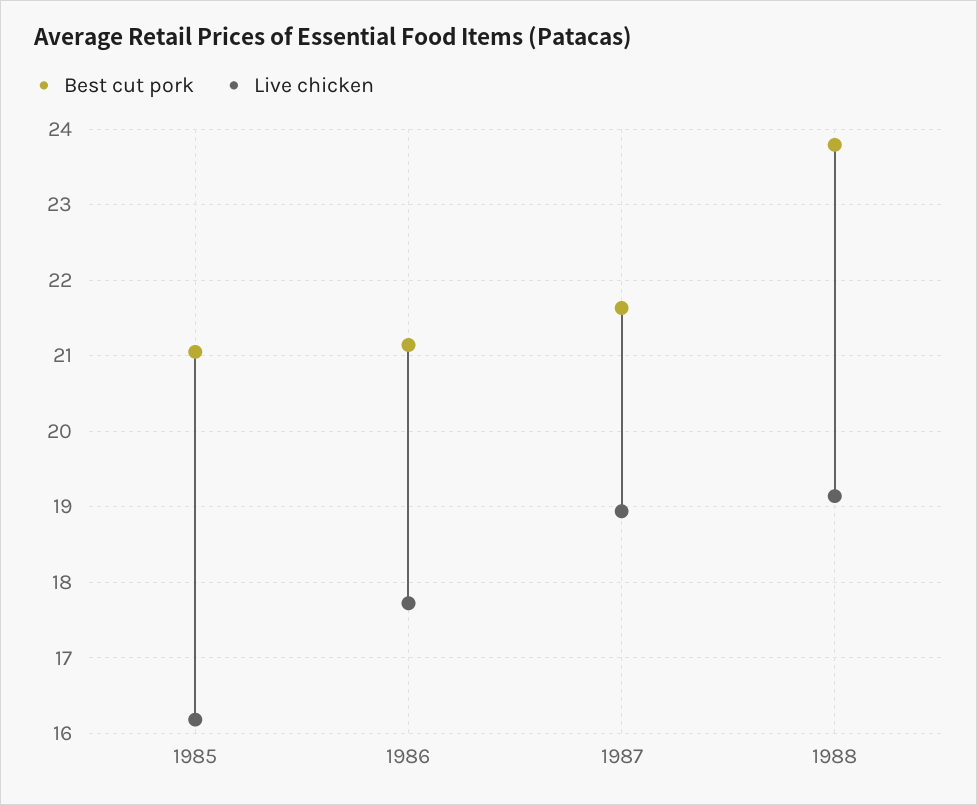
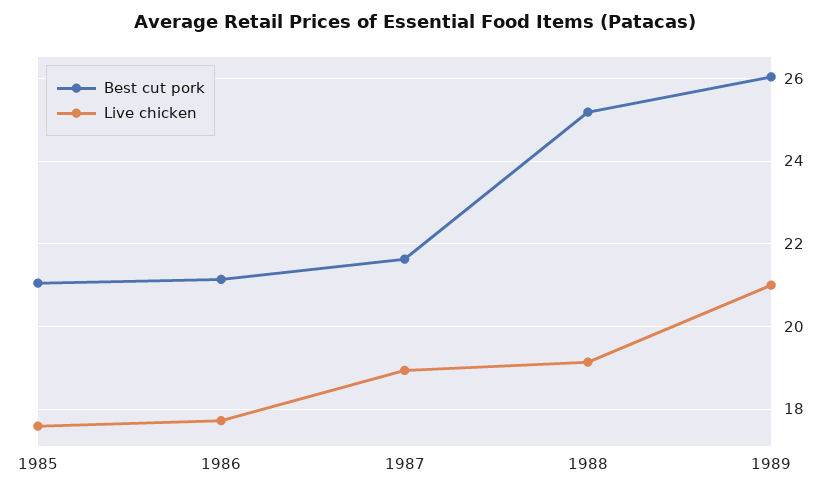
Live chicken, 1985: 16.2 -> 17.6
Best cut pork, 1988: 23.8 -> 25.2
Best cut pork, 1989: none -> 26
Live chicken, 1989: none -> 21

